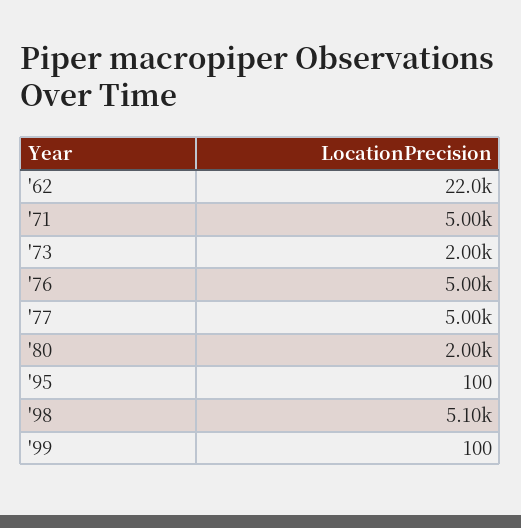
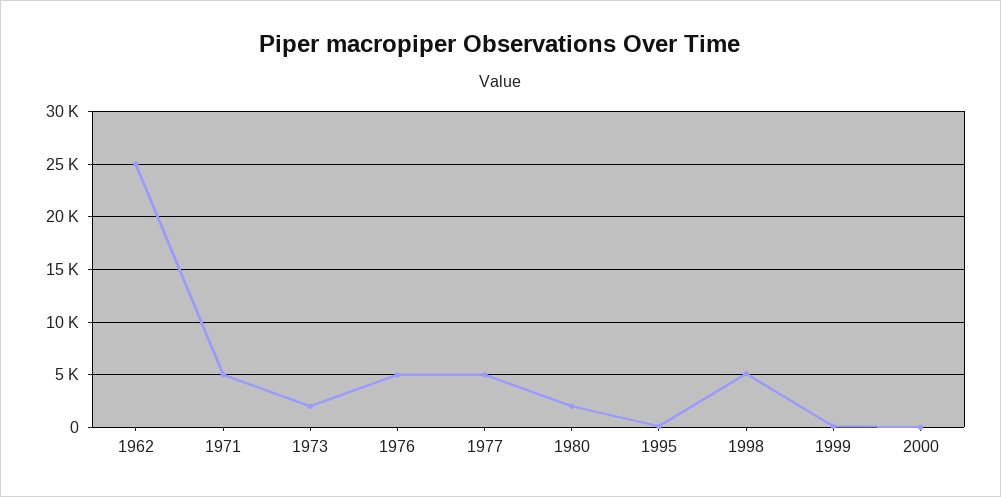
'62: 22000 -> 25000
2000: none -> 0

